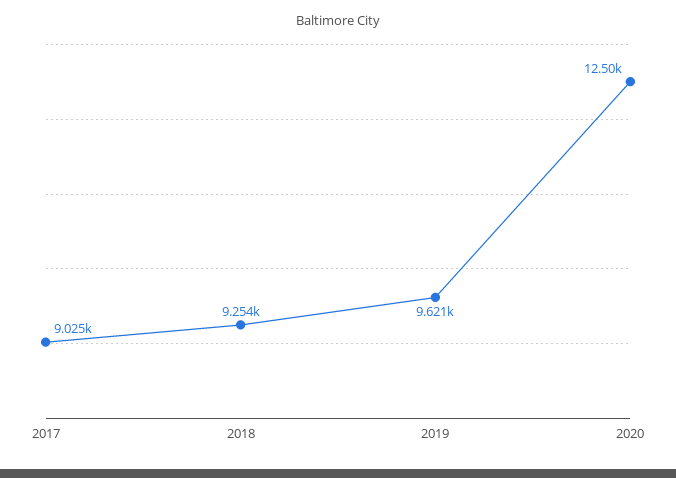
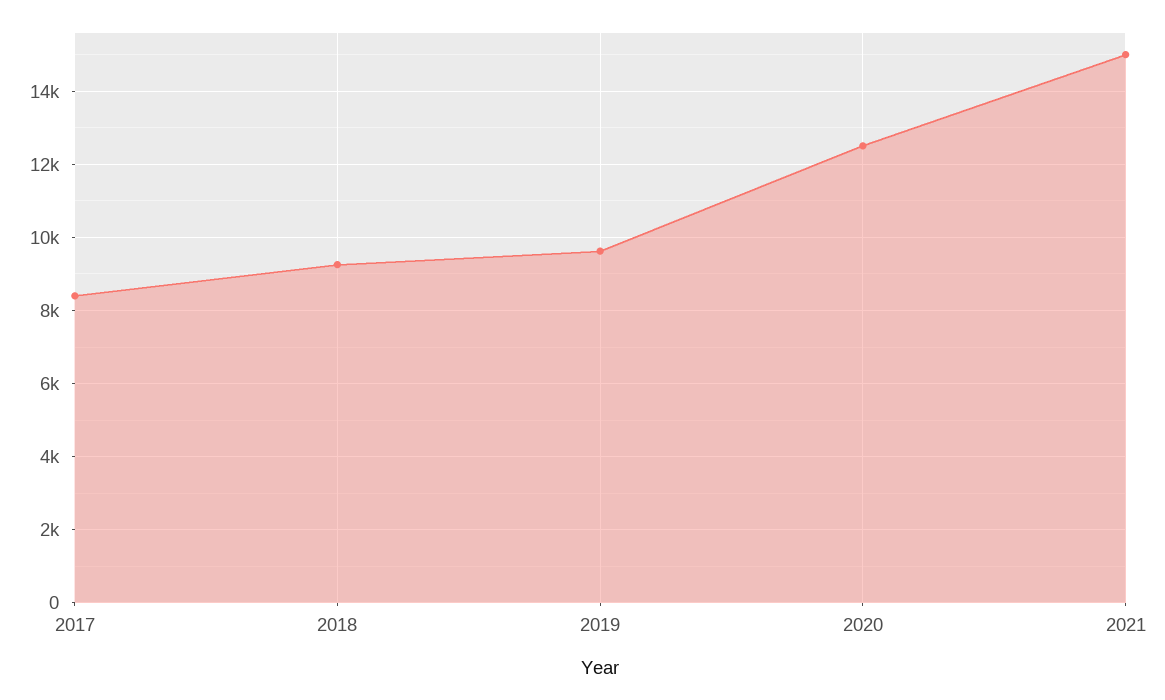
2017: 9025 -> 8400
2021: none -> 15000

